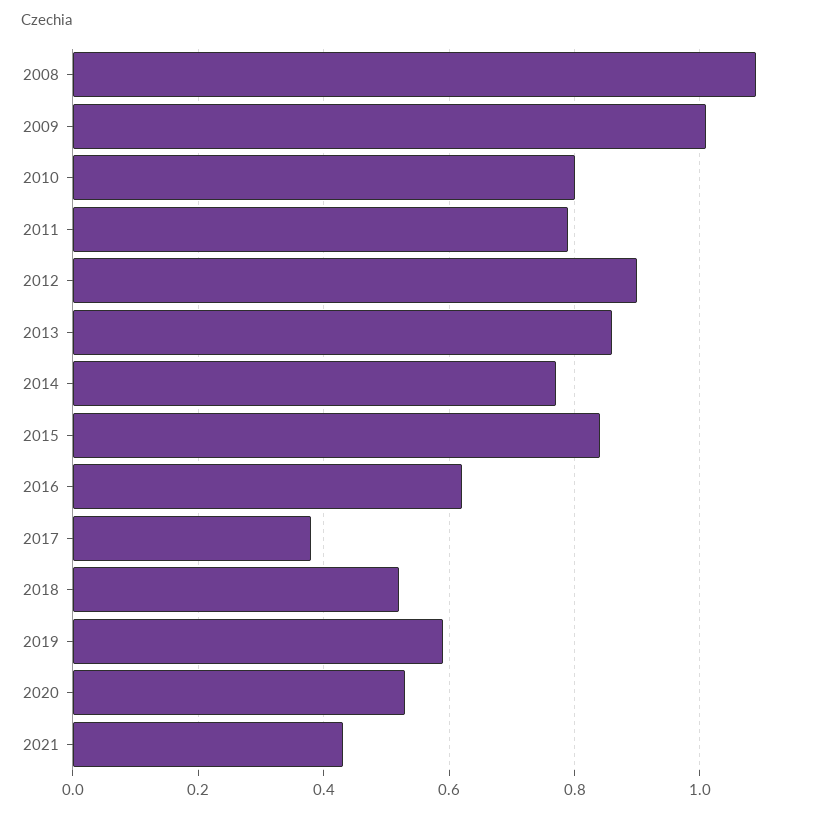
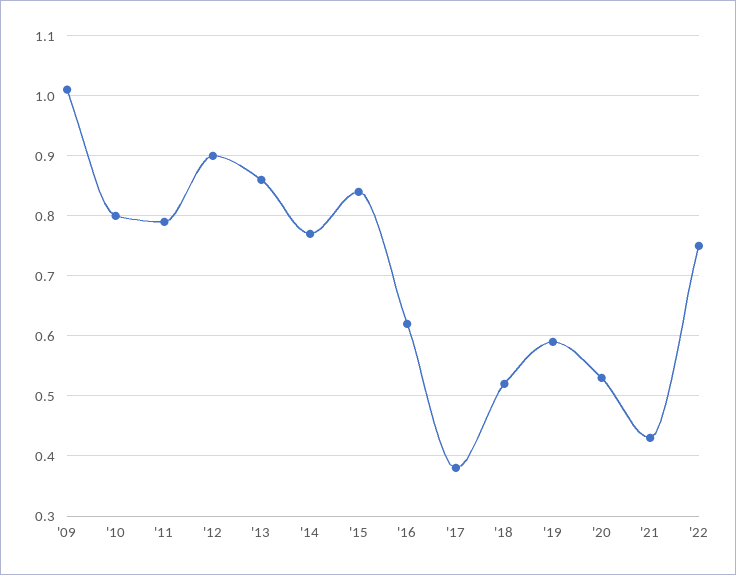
2008: 1.1 -> none
'22: none -> 0.75

